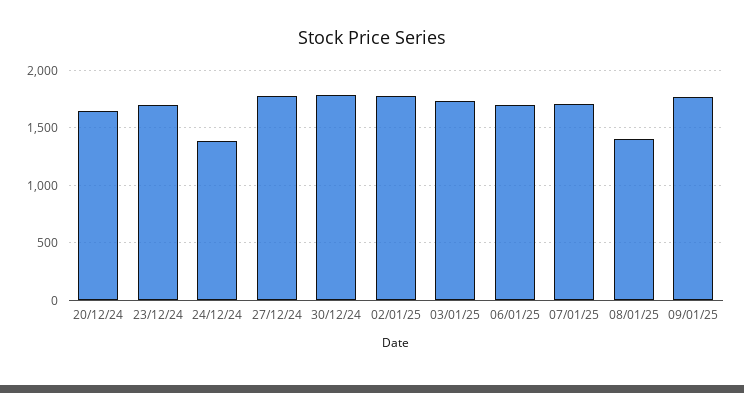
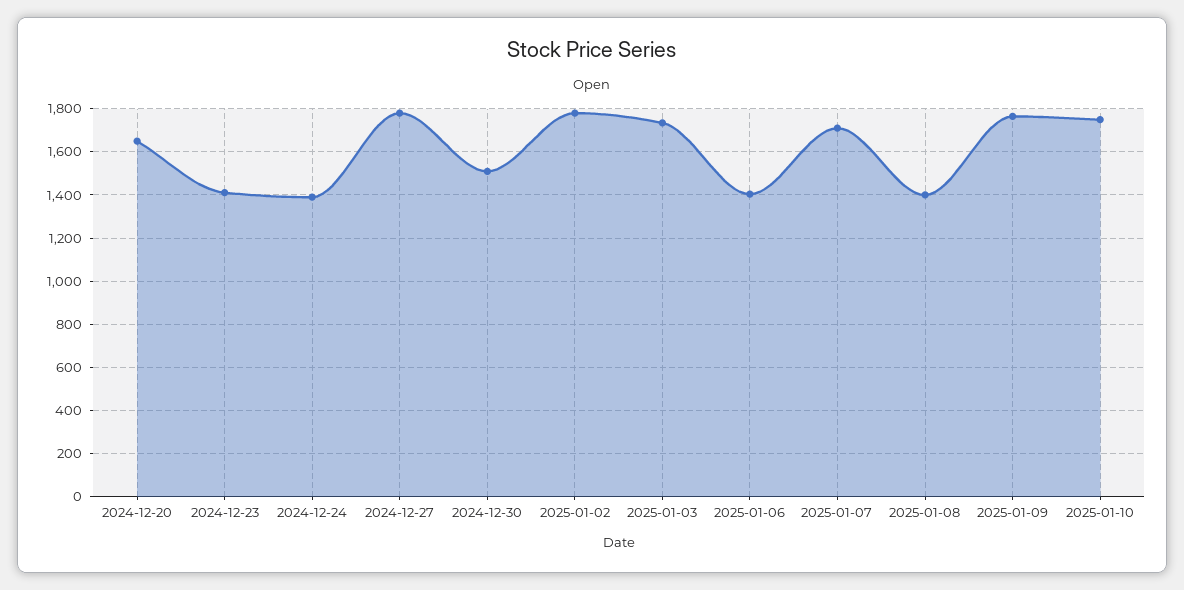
23/12/24: 1700 -> 1400
30/12/24: 1800 -> 1500
06/01/25: 1700 -> 1400
2025-01-10: none -> 1750

